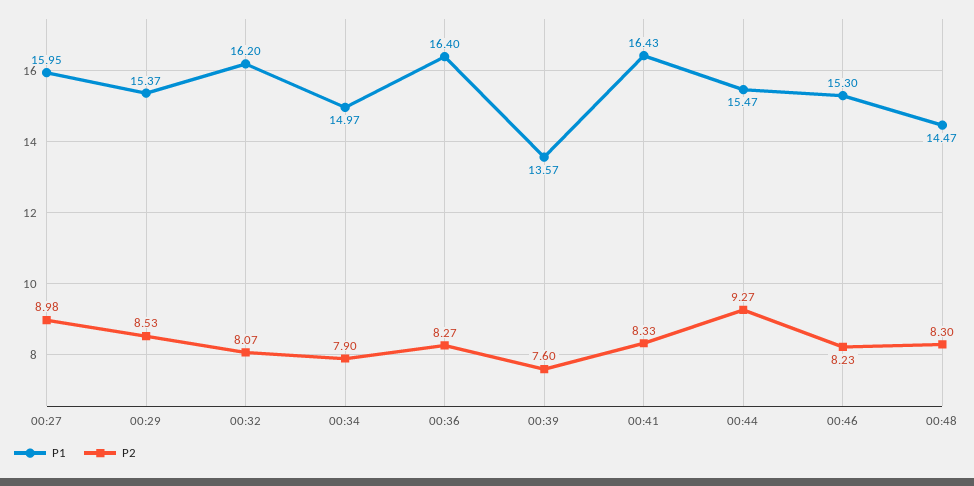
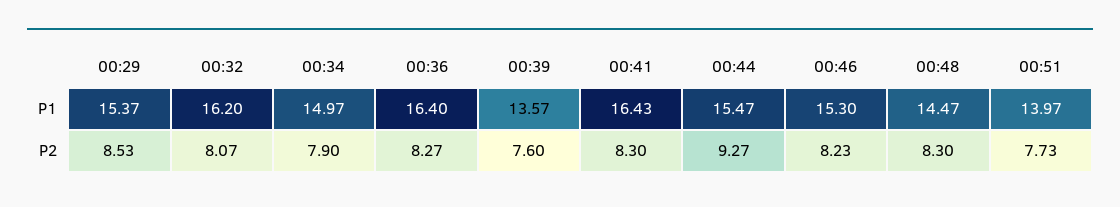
P1, 00:27: 15.95 -> none
P2, 00:27: 8.98 -> none
P2, 00:41: 8.33 -> 8.3
P1, 00:51: none -> 13.97
P2, 00:51: none -> 7.73

